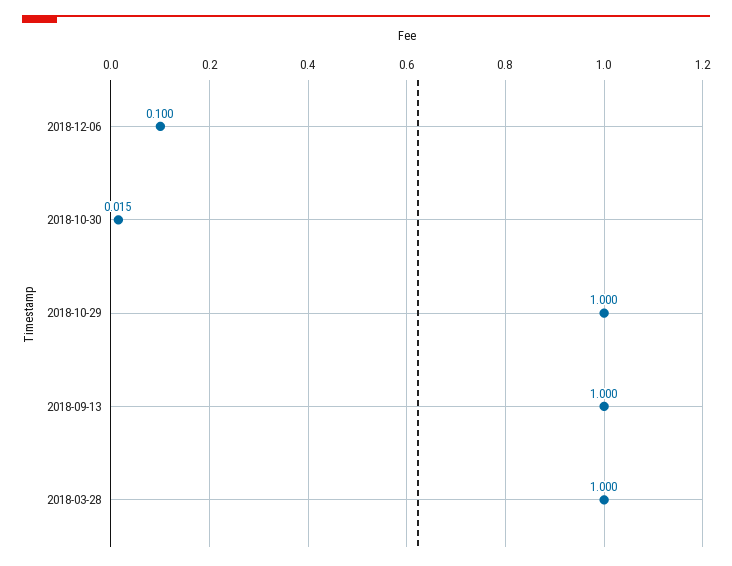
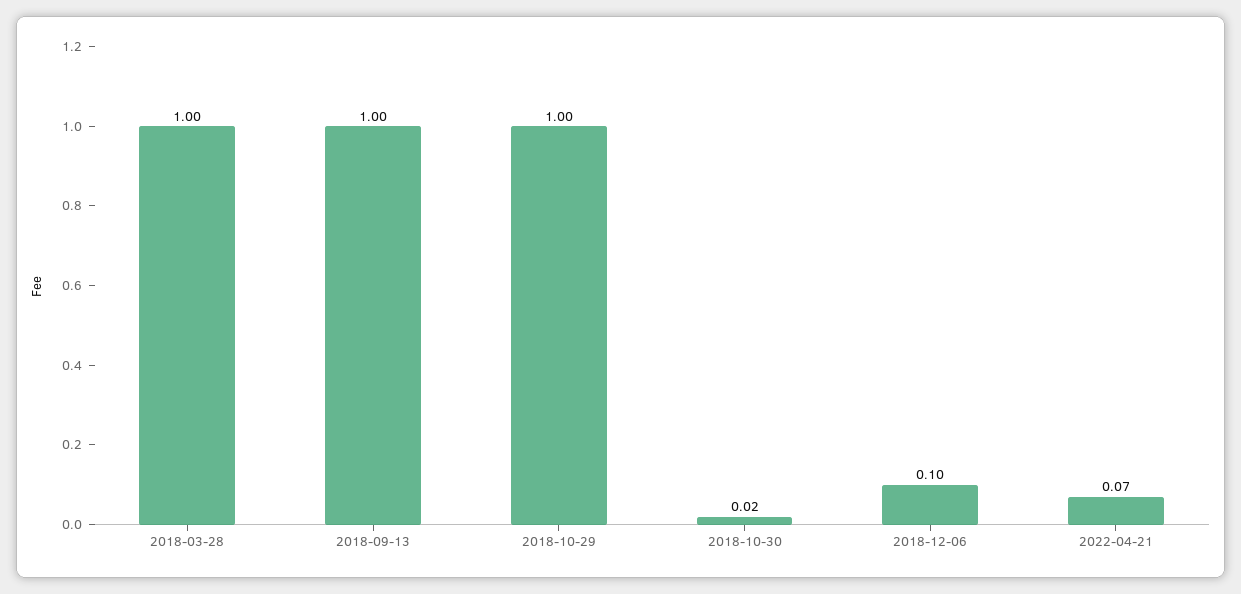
2022-04-21: none -> 0.07

